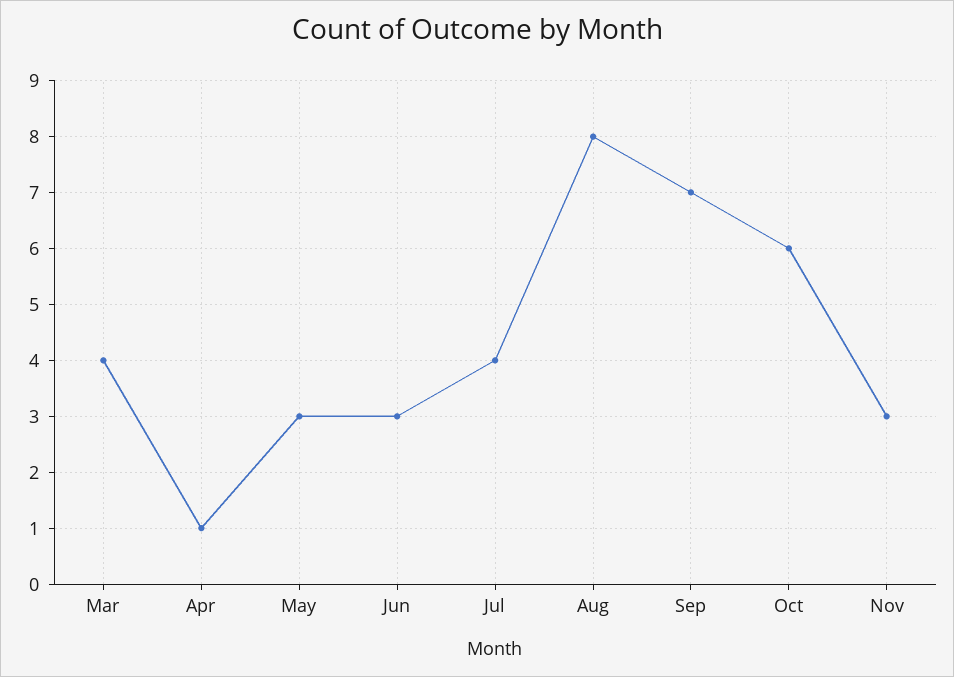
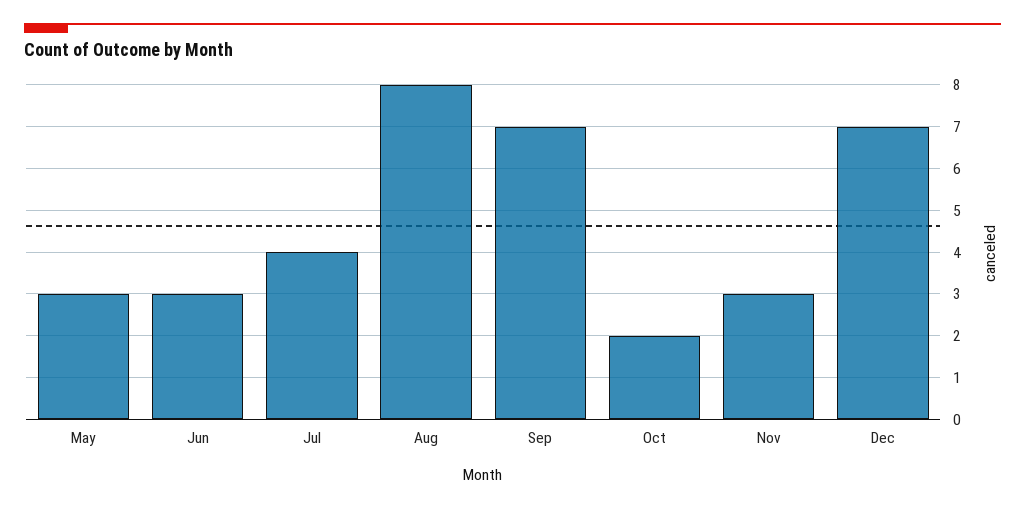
Mar: 4 -> none
Apr: 1 -> none
Oct: 6 -> 2
Dec: none -> 7

